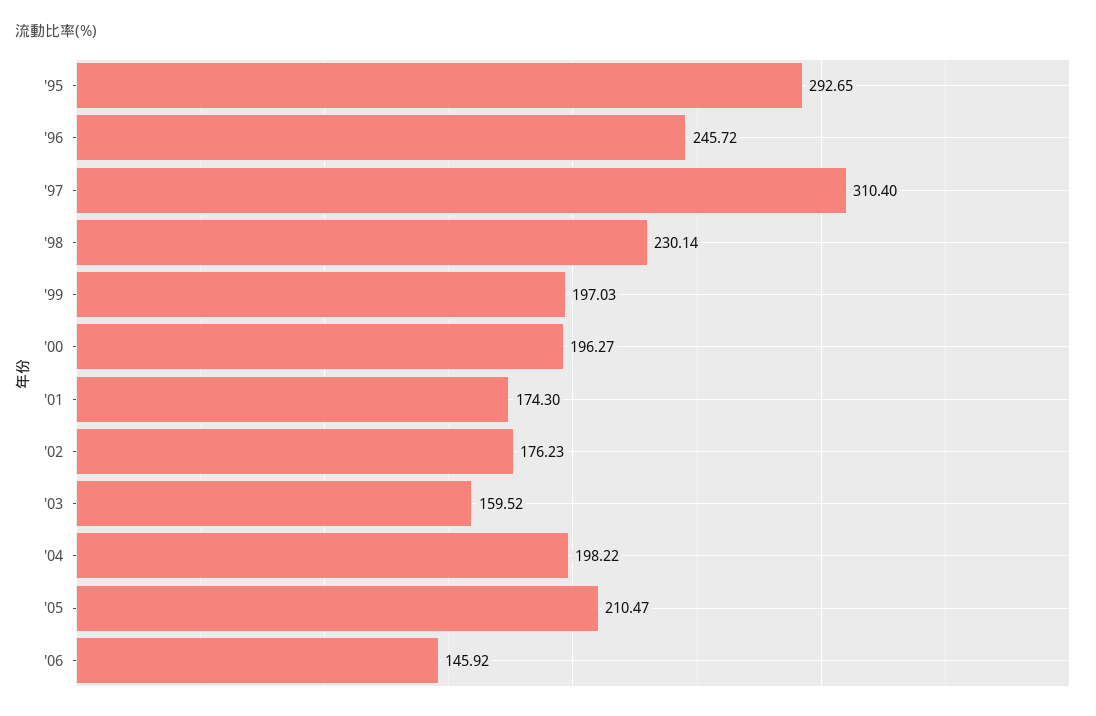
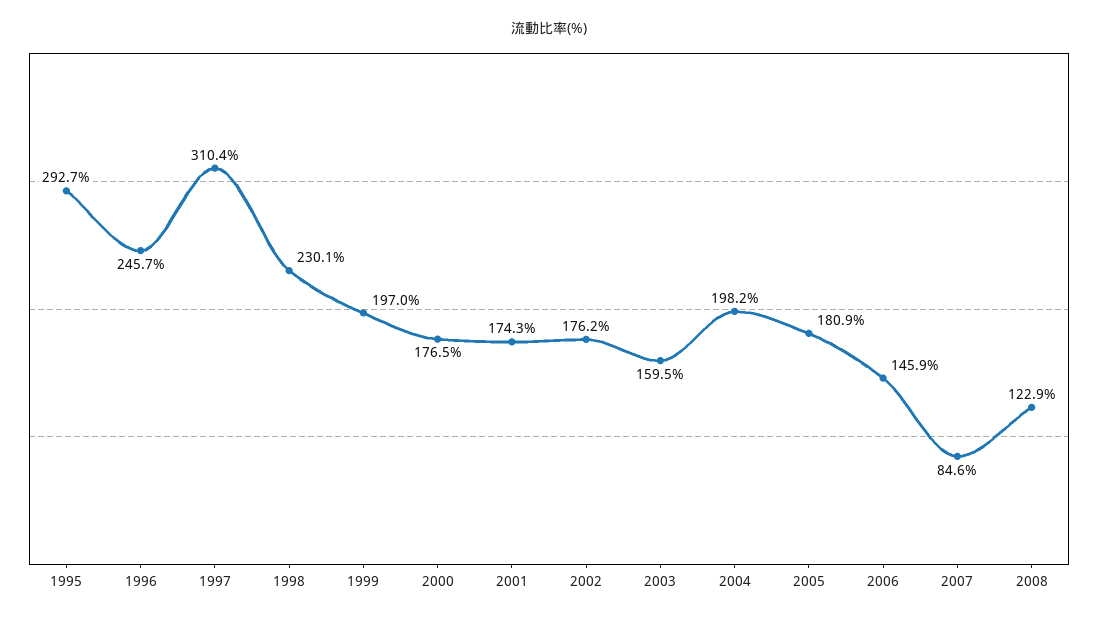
'00: 196.27 -> 176.5
'05: 210.47 -> 180.9
2007: none -> 84.6
2008: none -> 122.9

